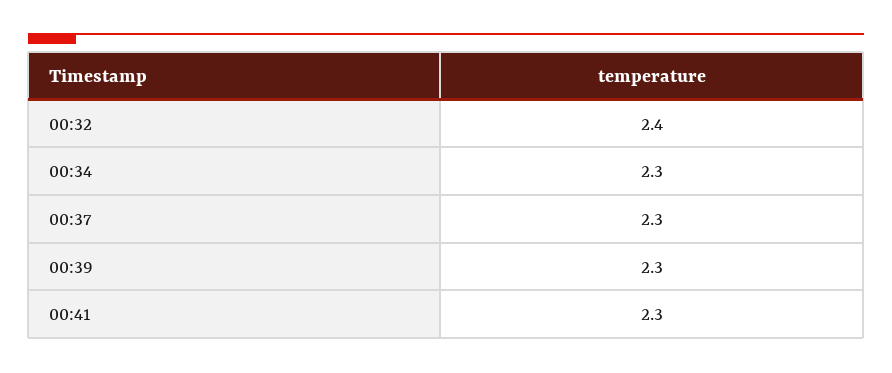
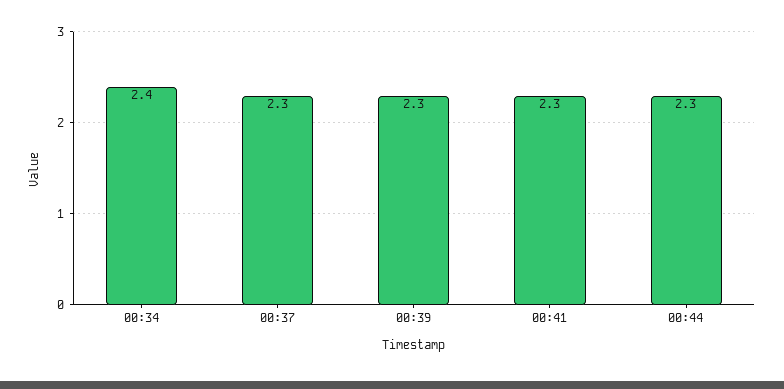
00:32: 2.4 -> none
00:34: 2.3 -> 2.4
00:44: none -> 2.3

